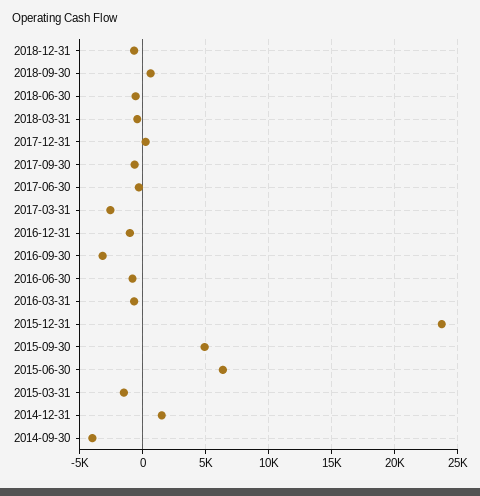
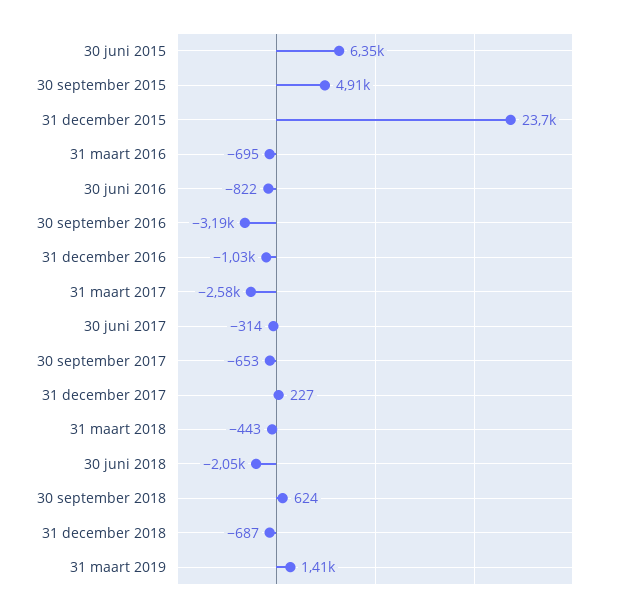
2018-06-30: -500 -> -2050
2015-03-31: -1500 -> none
2014-12-31: 1500 -> none
2014-09-30: -4000 -> none
31 maart 2019: none -> 1410

